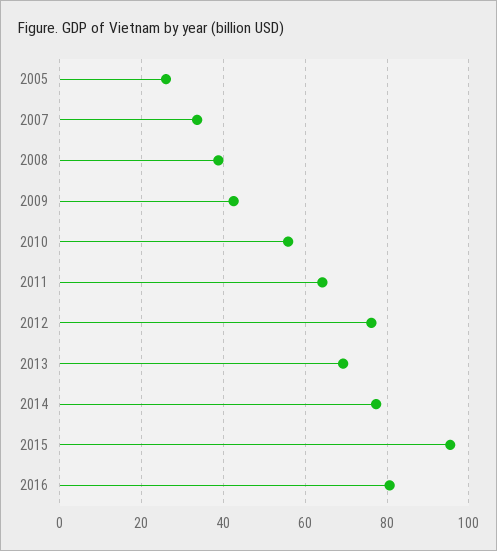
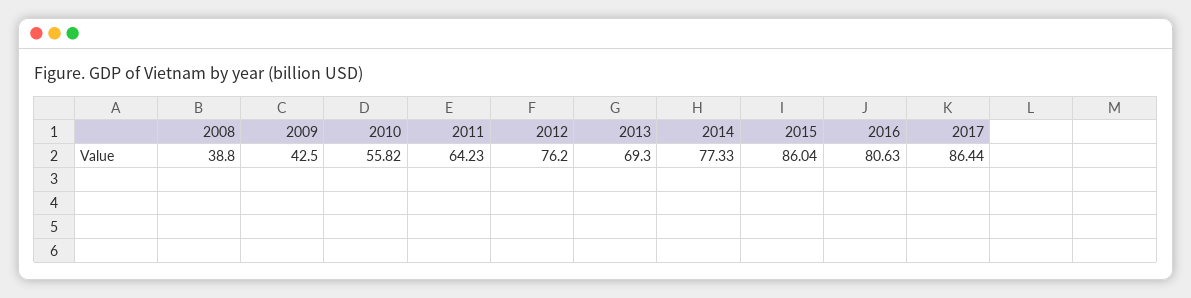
2005: 26 -> none
2007: 34 -> none
2015: 96 -> 86.04
2017: none -> 86.44

